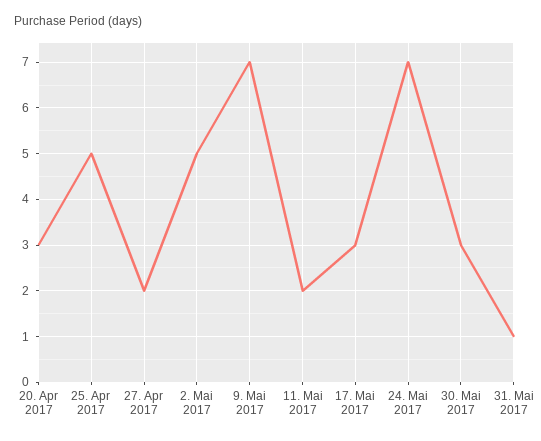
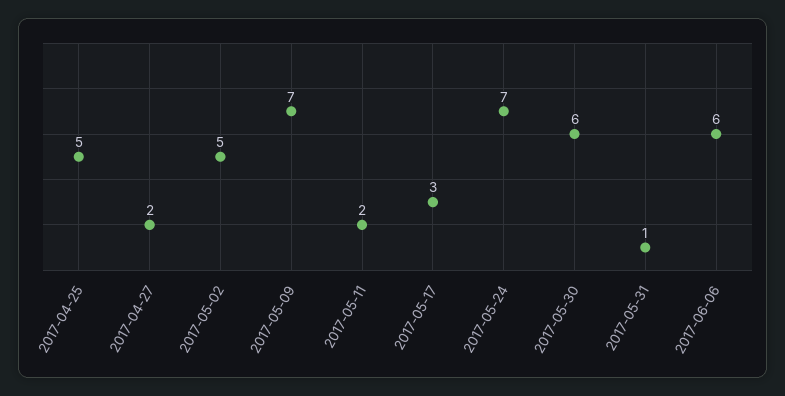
20. Apr 2017: 3 -> none
30. Mai 2017: 3 -> 6
2017-06-06: none -> 6

